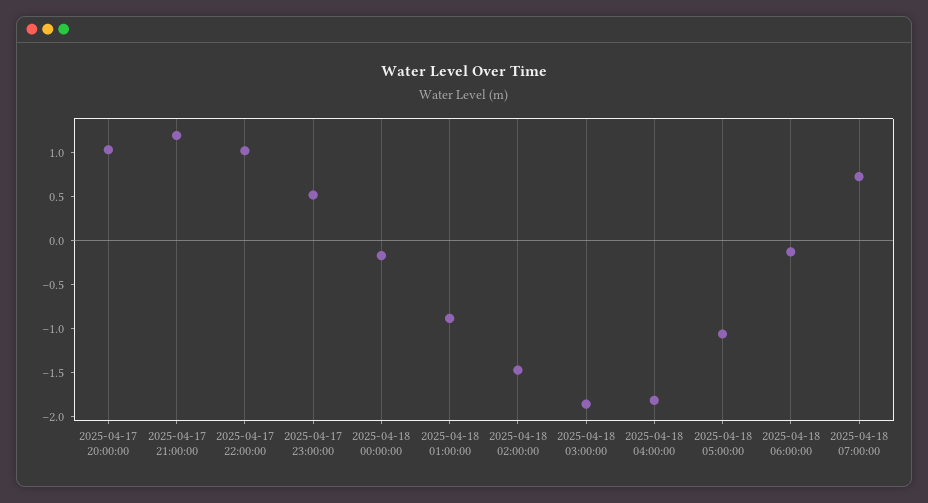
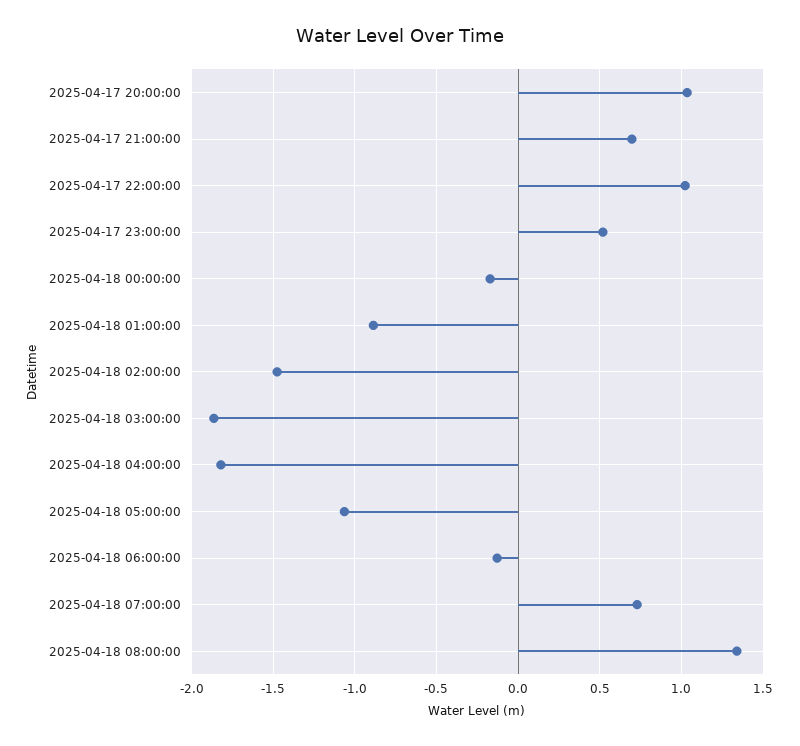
2025-04-17 21:00:00: 1.2 -> 0.7
2025-04-18 08:00:00: none -> 1.35

